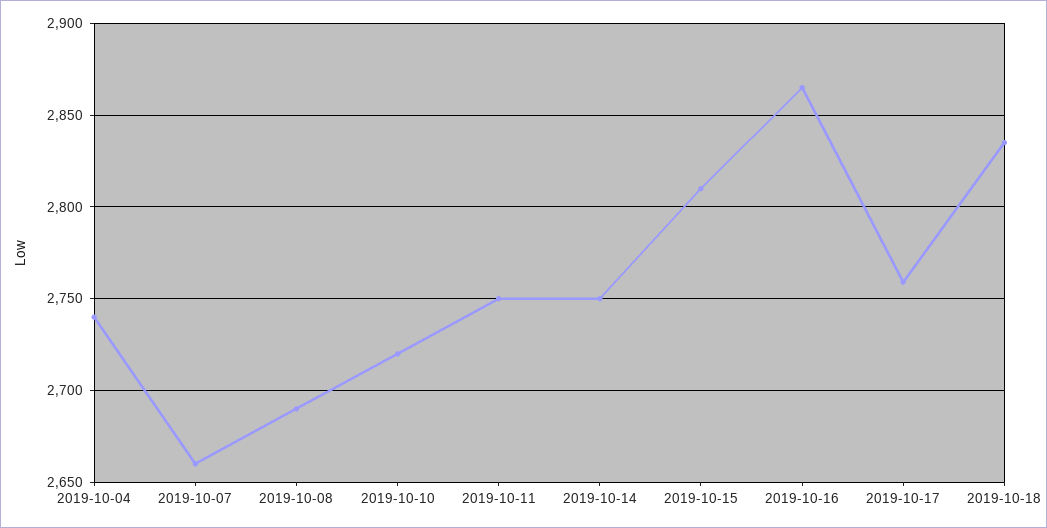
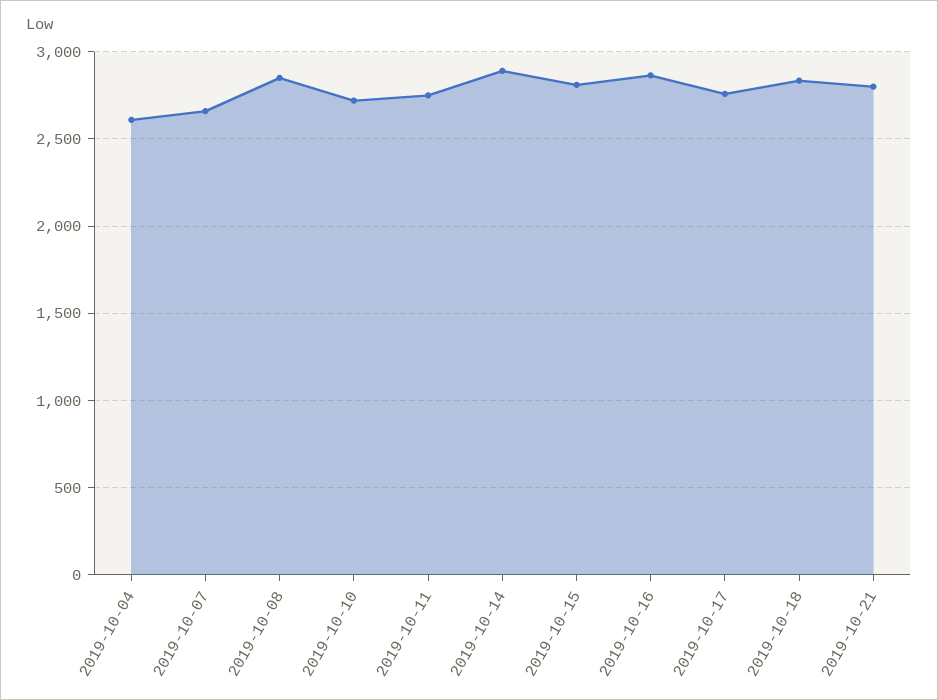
2019-10-04: 2740 -> 2600
2019-10-08: 2690 -> 2850
2019-10-14: 2750 -> 2900
2019-10-21: none -> 2800

